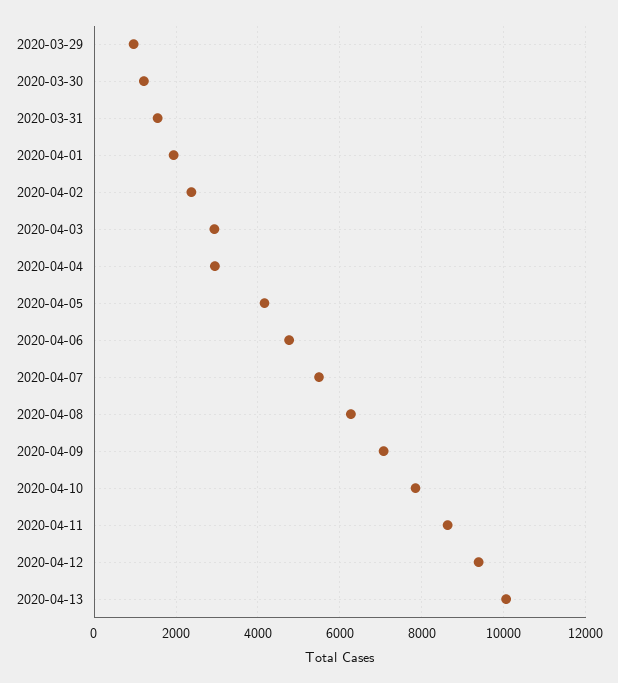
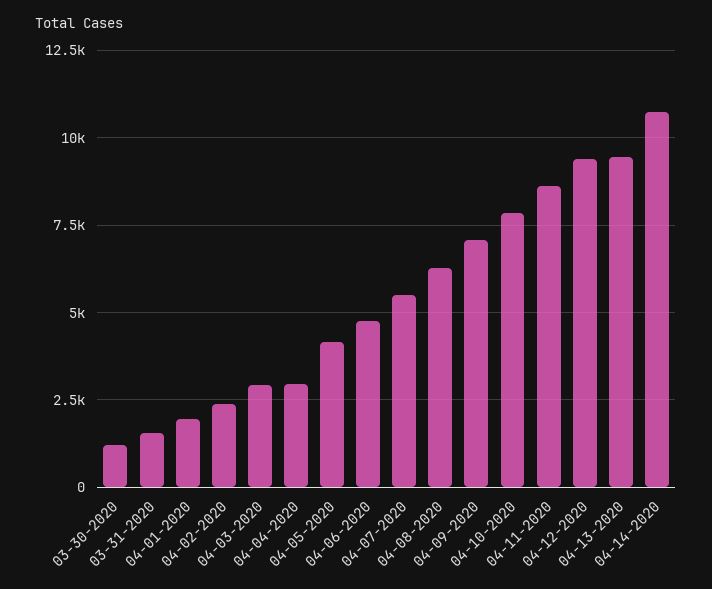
2020-03-29: 1000 -> none
2020-04-13: 10000 -> 9500
04-14-2020: none -> 10750

